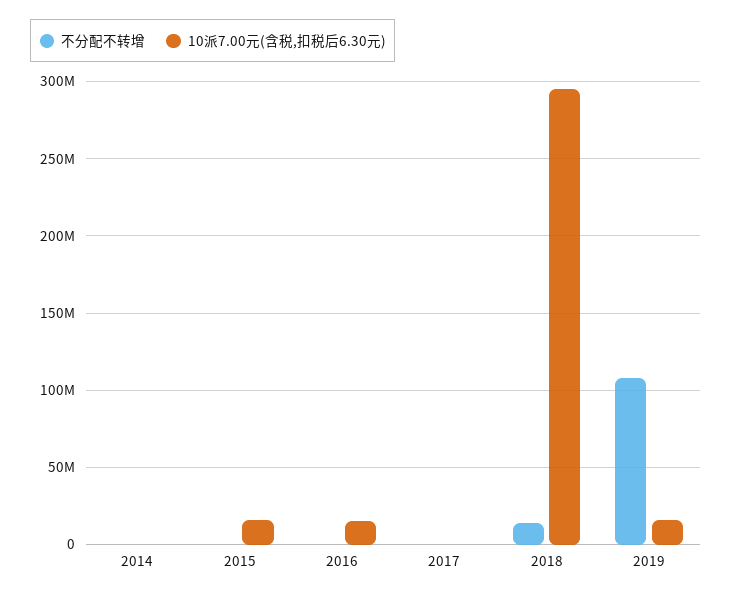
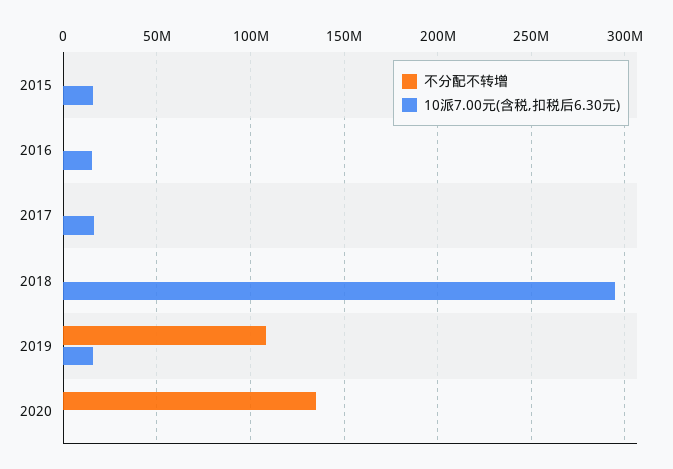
不分配不转增, 2014: 0 -> none
10派7.00元(含税,扣税后6.30元), 2014: 0 -> none
10派7.00元(含税,扣税后6.30元), 2017: 0 -> 15000000
不分配不转增, 2018: 15000000 -> 0
不分配不转增, 2020: none -> 135000000
10派7.00元(含税,扣税后6.30元), 2020: none -> 0

